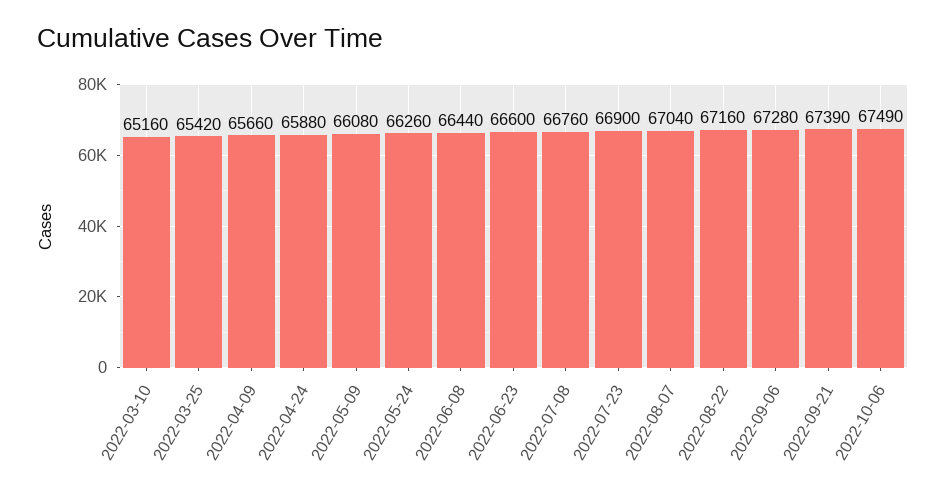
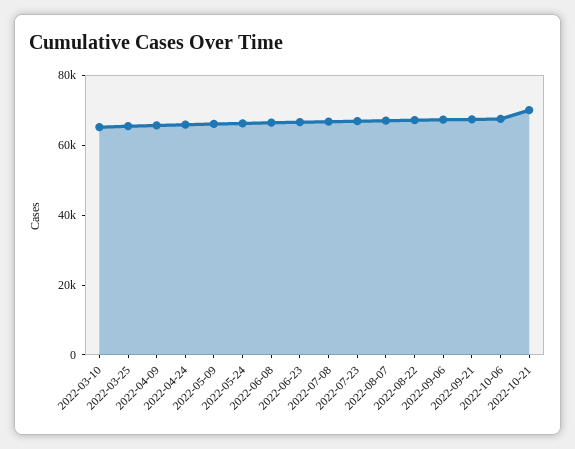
2022-10-21: none -> 70000

